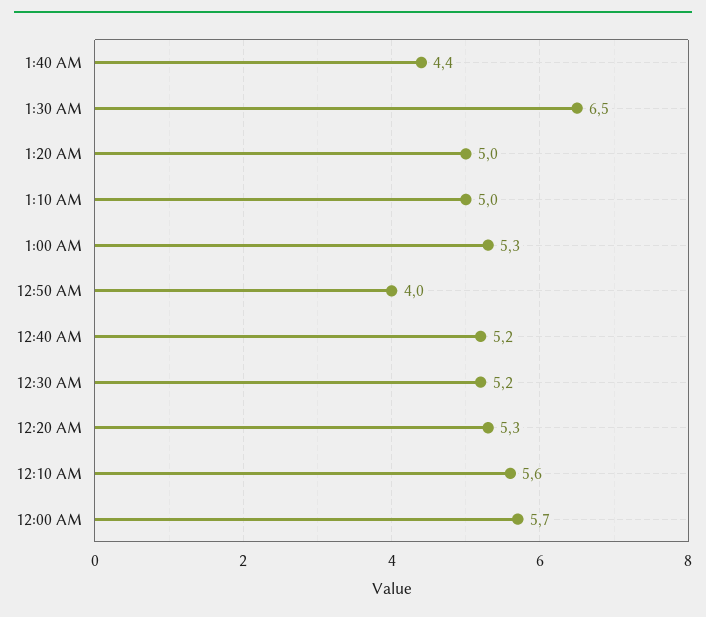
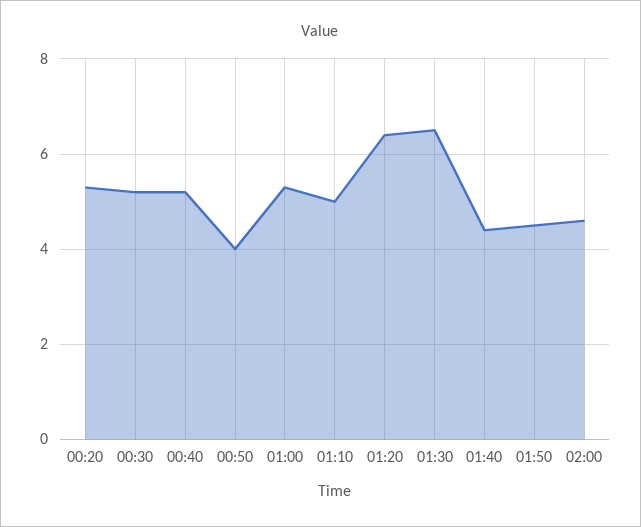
1:20 AM: 5 -> 6.5
12:10 AM: 5.6 -> none
12:00 AM: 5.7 -> none
01:50: none -> 4.5
02:00: none -> 4.5

